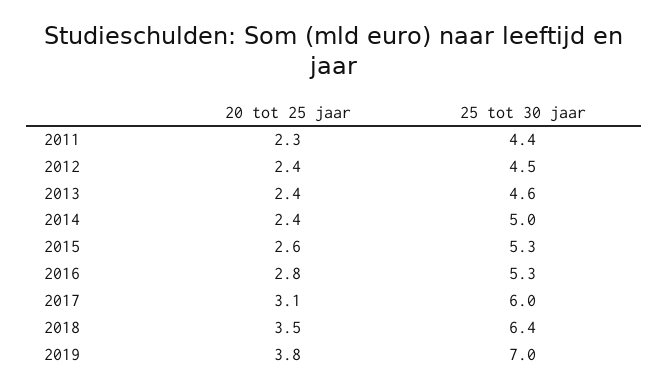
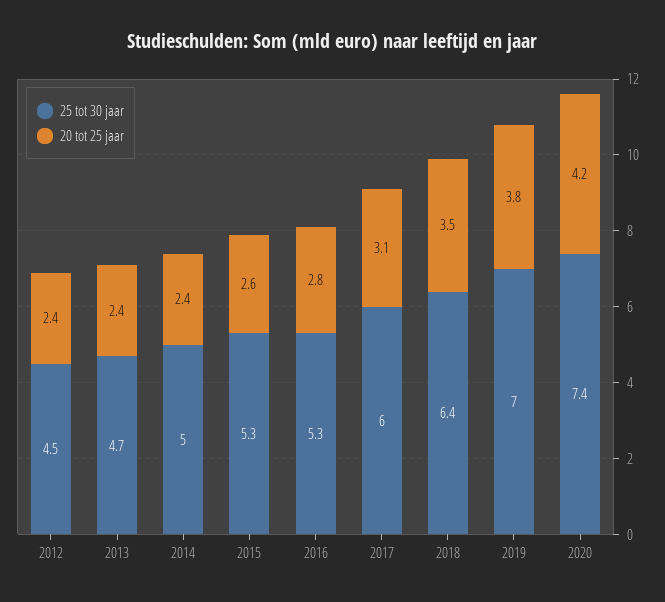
20 tot 25 jaar, 2011: 2.3 -> none
25 tot 30 jaar, 2011: 4.4 -> none
25 tot 30 jaar, 2013: 4.6 -> 4.7
25 tot 30 jaar, 2020: none -> 7.4
20 tot 25 jaar, 2020: none -> 4.2

